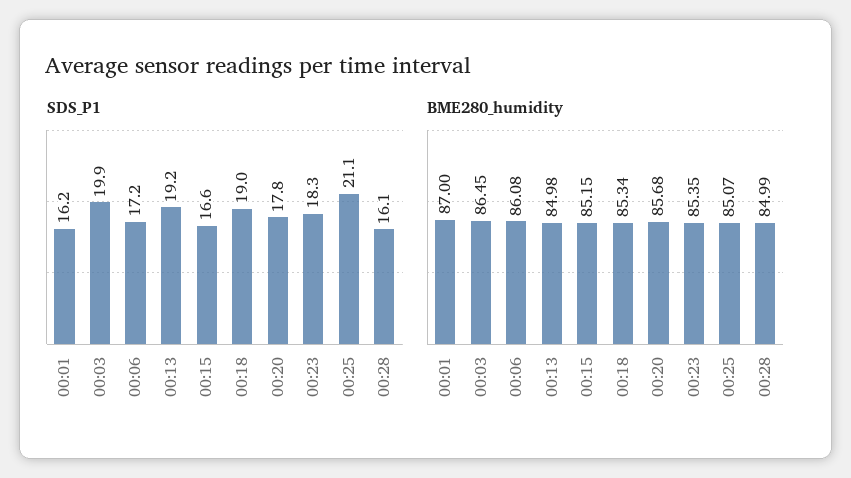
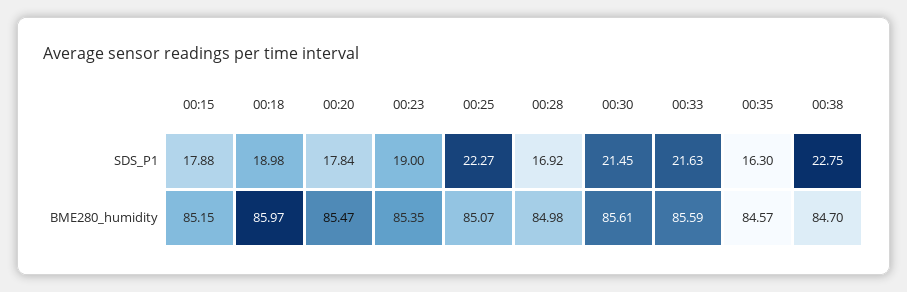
SDS_P1, 00:01: 16.2 -> none
SDS_P1, 00:03: 19.9 -> none
SDS_P1, 00:06: 17.2 -> none
SDS_P1, 00:13: 19.2 -> none
SDS_P1, 00:15: 16.6 -> 17.88
SDS_P1, 00:23: 18.3 -> 19
SDS_P1, 00:25: 21.1 -> 22.27
SDS_P1, 00:28: 16.1 -> 16.92
BME280_humidity, 00:01: 87 -> none
BME280_humidity, 00:03: 86.45 -> none
BME280_humidity, 00:06: 86.08 -> none
BME280_humidity, 00:13: 84.98 -> none
BME280_humidity, 00:18: 85.34 -> 85.97
BME280_humidity, 00:20: 85.68 -> 85.47
BME280_humidity, 00:28: 84.99 -> 84.98
SDS_P1, 00:30: none -> 21.45
SDS_P1, 00:33: none -> 21.63
SDS_P1, 00:35: none -> 16.3
SDS_P1, 00:38: none -> 22.75
BME280_humidity, 00:30: none -> 85.61
BME280_humidity, 00:33: none -> 85.59
BME280_humidity, 00:35: none -> 84.57
BME280_humidity, 00:38: none -> 84.7

